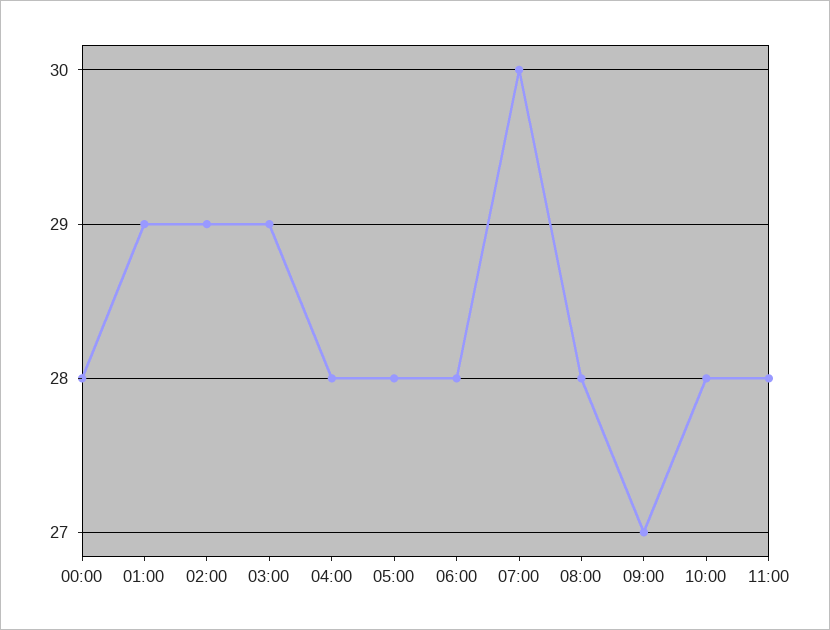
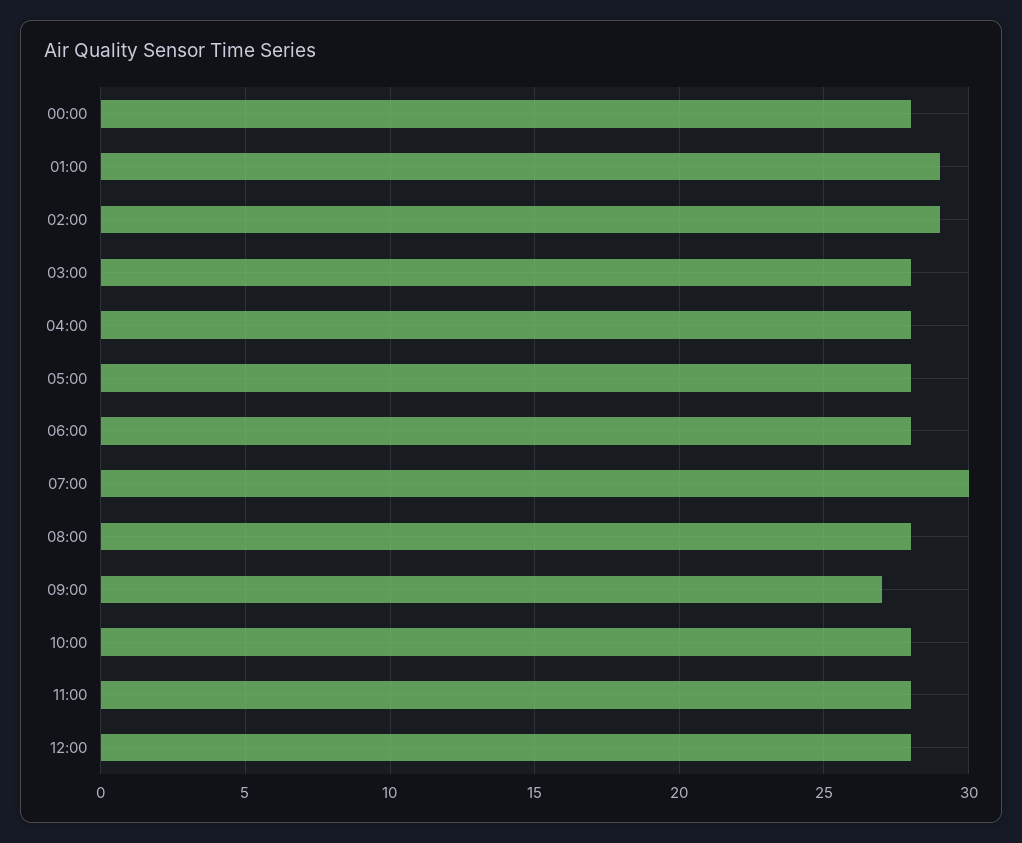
03:00: 29 -> 28
12:00: none -> 28

